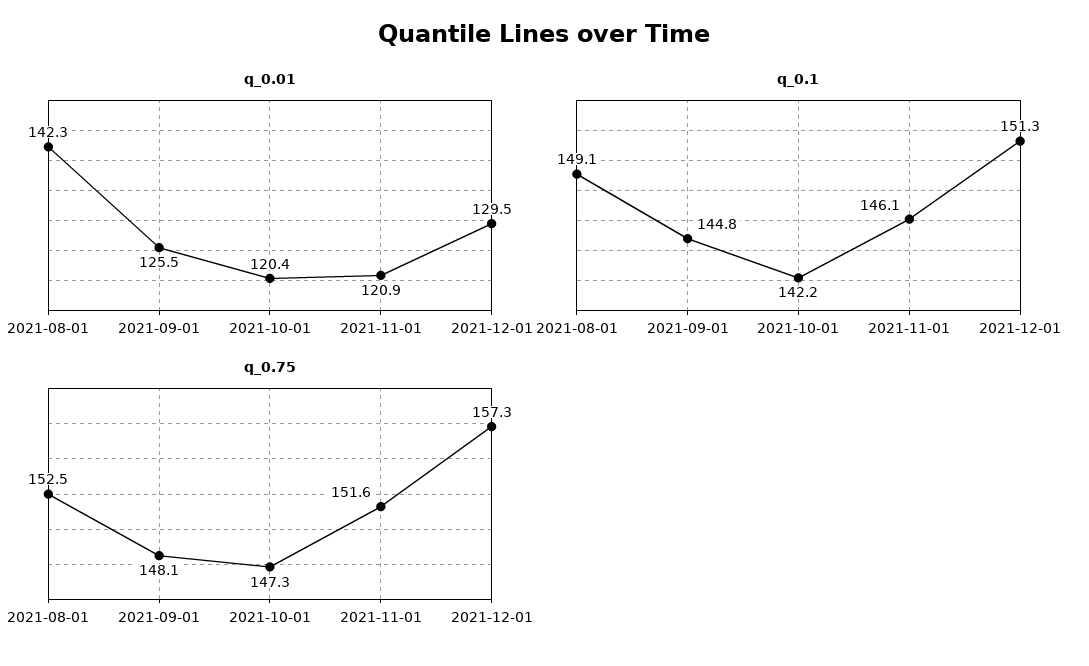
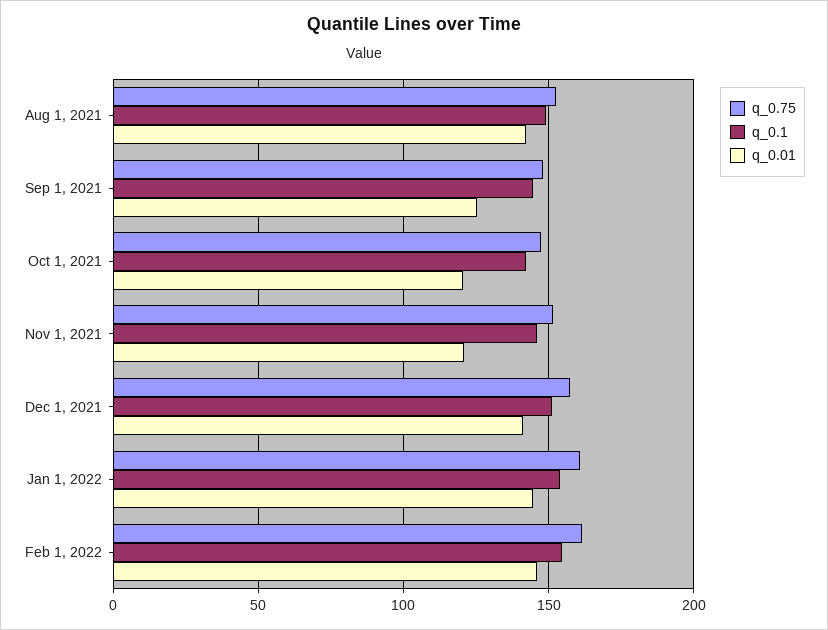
q_0.01, 2021-12-01: 129.5 -> 140
q_0.75, Jan 1, 2022: none -> 160
q_0.1, Jan 1, 2022: none -> 155
q_0.01, Jan 1, 2022: none -> 145
q_0.75, Feb 1, 2022: none -> 160
q_0.1, Feb 1, 2022: none -> 155
q_0.01, Feb 1, 2022: none -> 145

